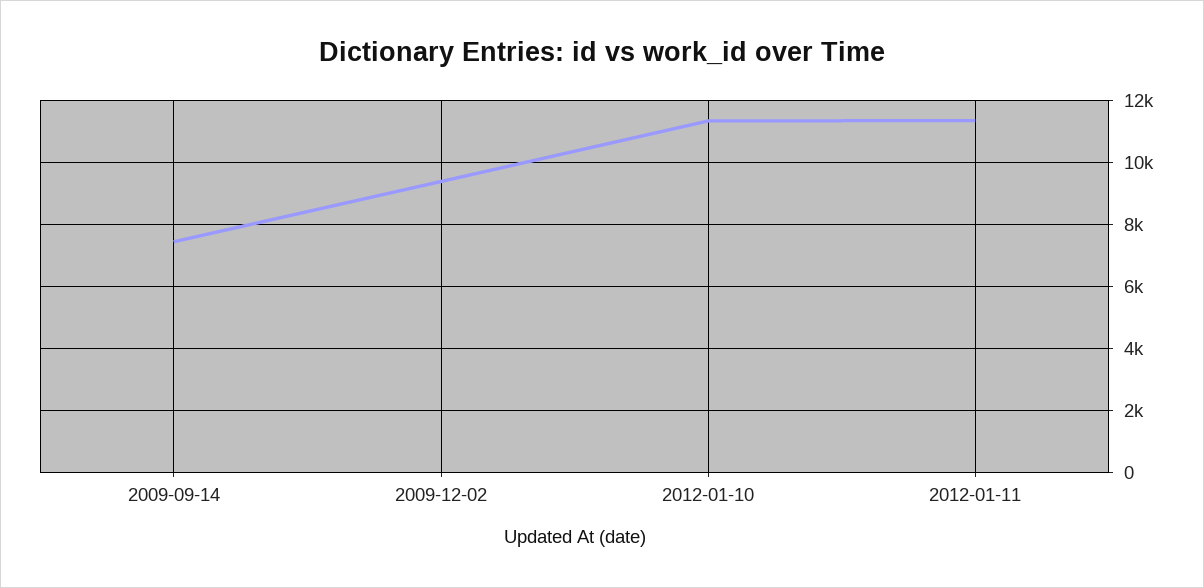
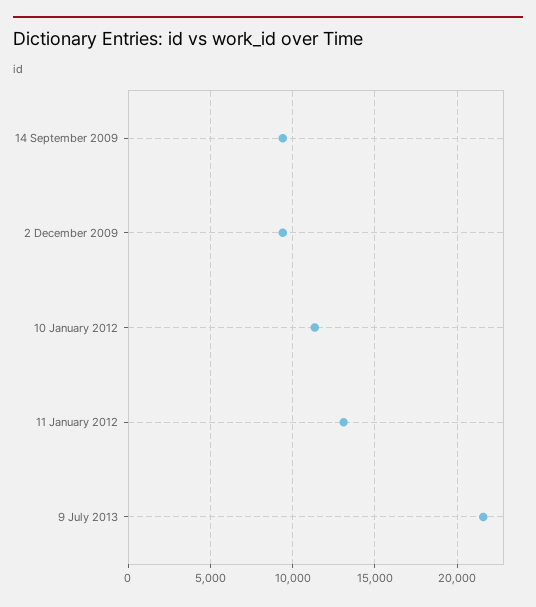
2009-09-14: 7400 -> 9500
2012-01-11: 11400 -> 13000
9 July 2013: none -> 21500

